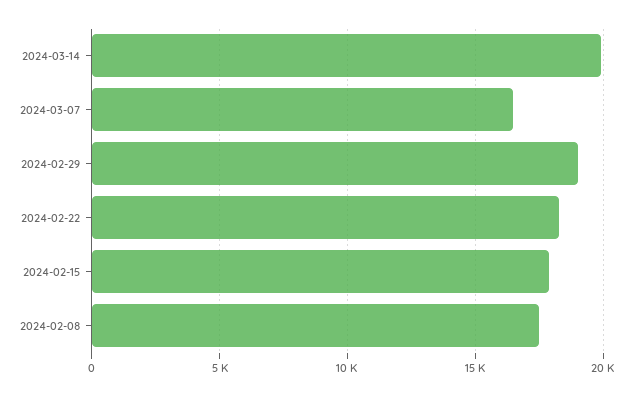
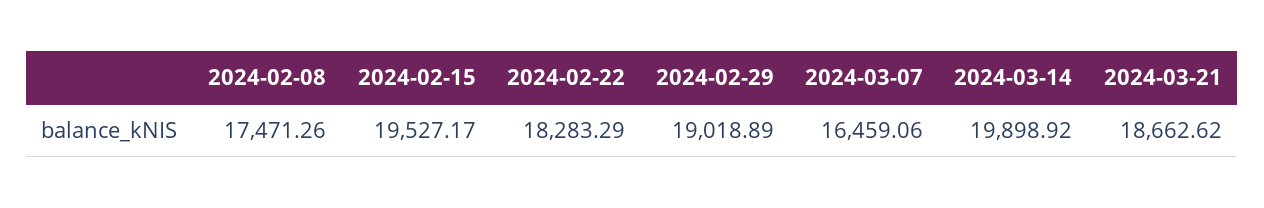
2024-02-15: 18000 -> 19527.17
2024-03-21: none -> 18662.62

